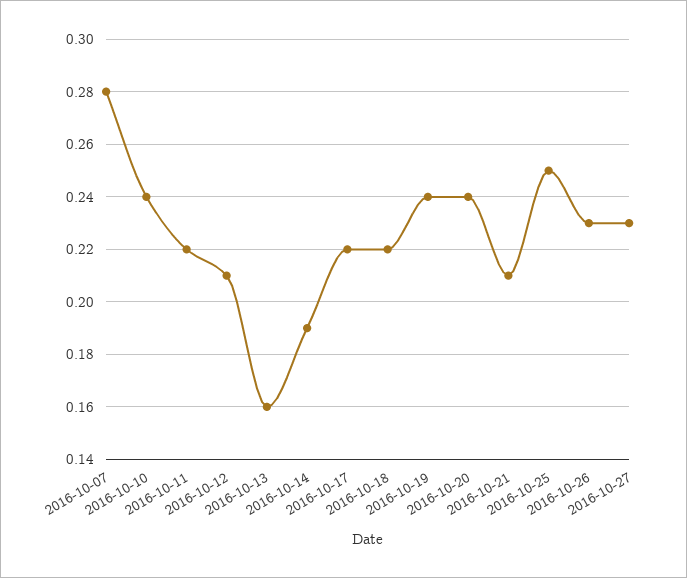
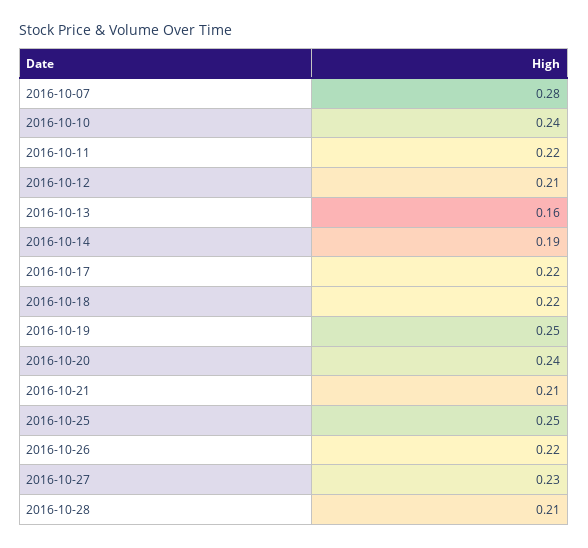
2016-10-19: 0.24 -> 0.25
2016-10-26: 0.23 -> 0.22
2016-10-28: none -> 0.21

